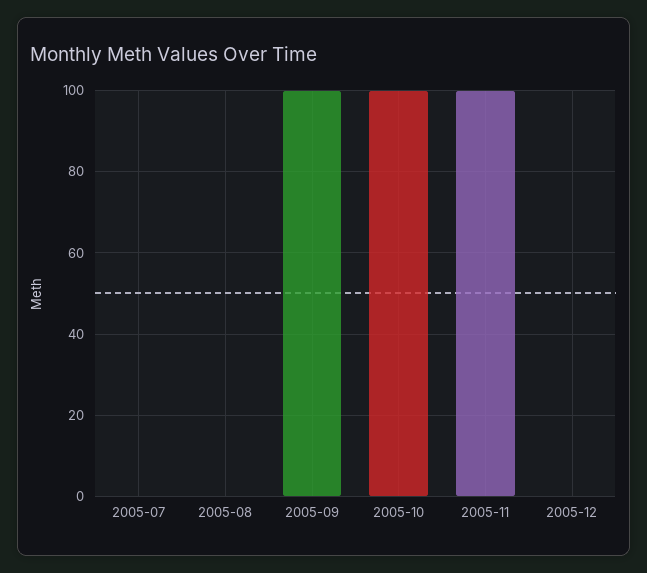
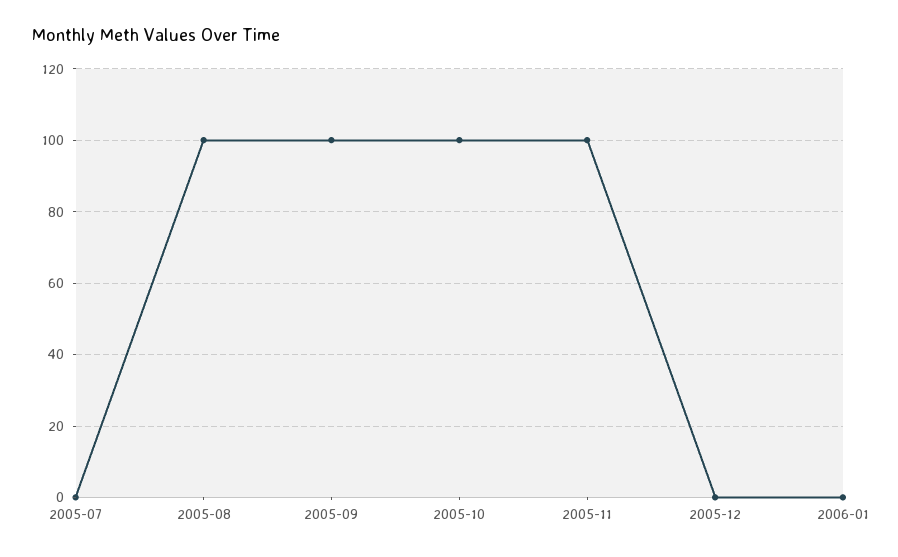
2005-08: 0 -> 100
2006-01: none -> 0

